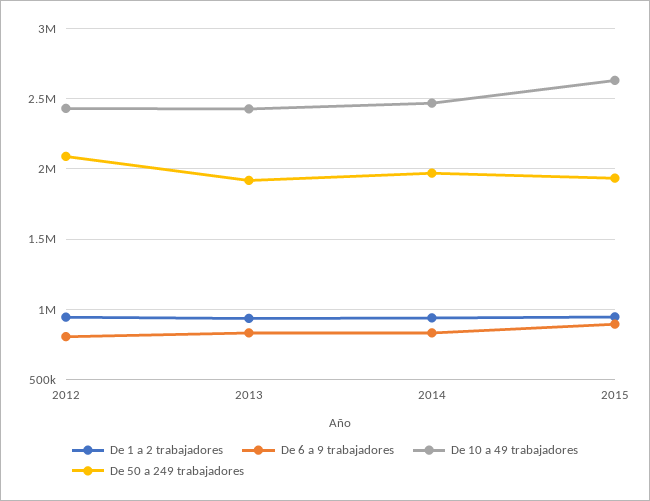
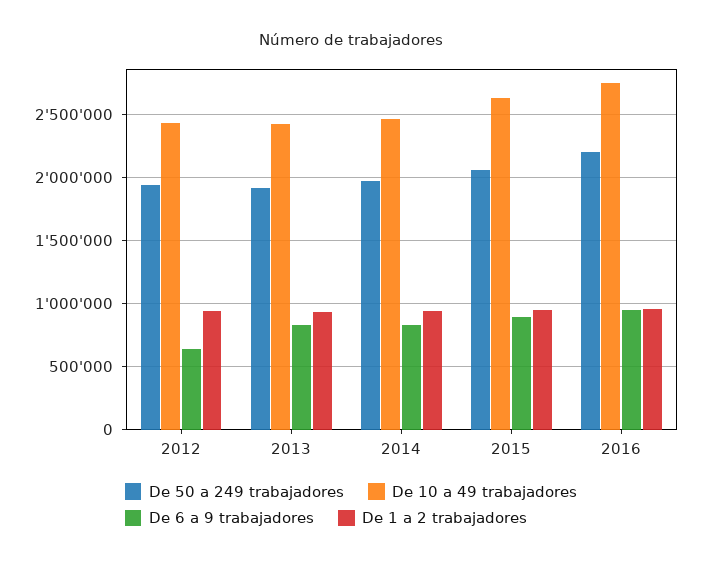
De 6 a 9 trabajadores, 2012: 800000 -> 650000
De 50 a 249 trabajadores, 2012: 2100000 -> 1950000
De 50 a 249 trabajadores, 2015: 1950000 -> 2050000
De 50 a 249 trabajadores, 2016: none -> 2200000
De 10 a 49 trabajadores, 2016: none -> 2750000
De 6 a 9 trabajadores, 2016: none -> 950000
De 1 a 2 trabajadores, 2016: none -> 950000

